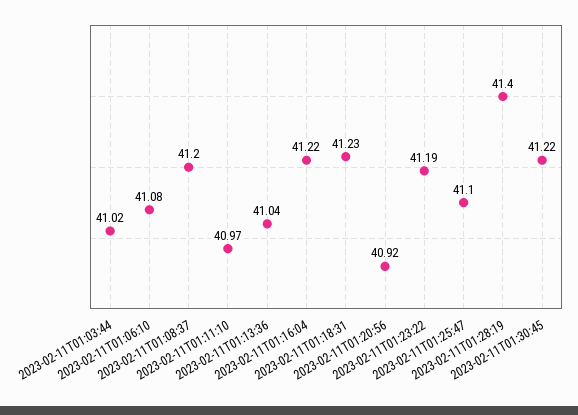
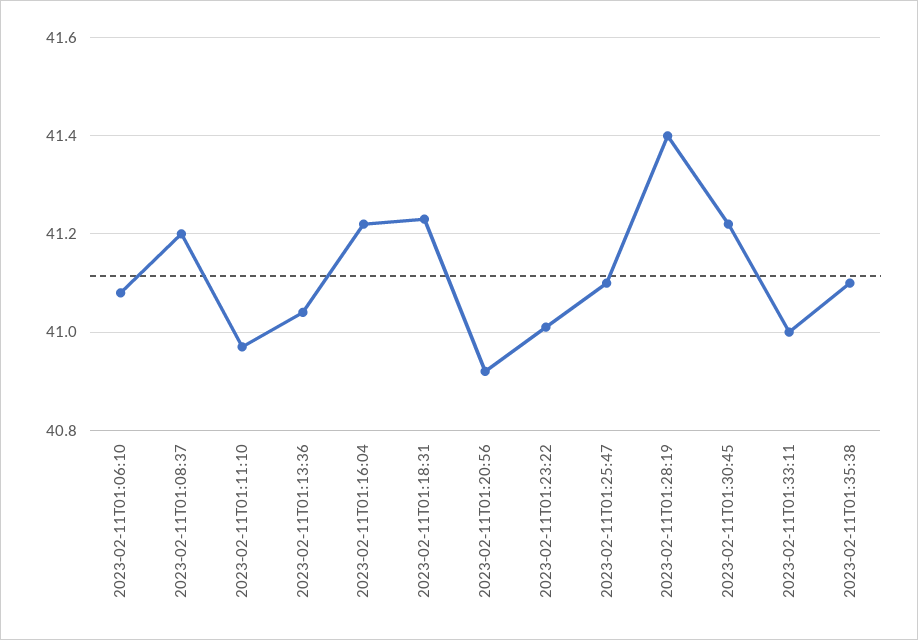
2023-02-11T01:03:44: 41.02 -> none
2023-02-11T01:23:22: 41.19 -> 41
2023-02-11T01:33:11: none -> 41
2023-02-11T01:35:38: none -> 41.1

